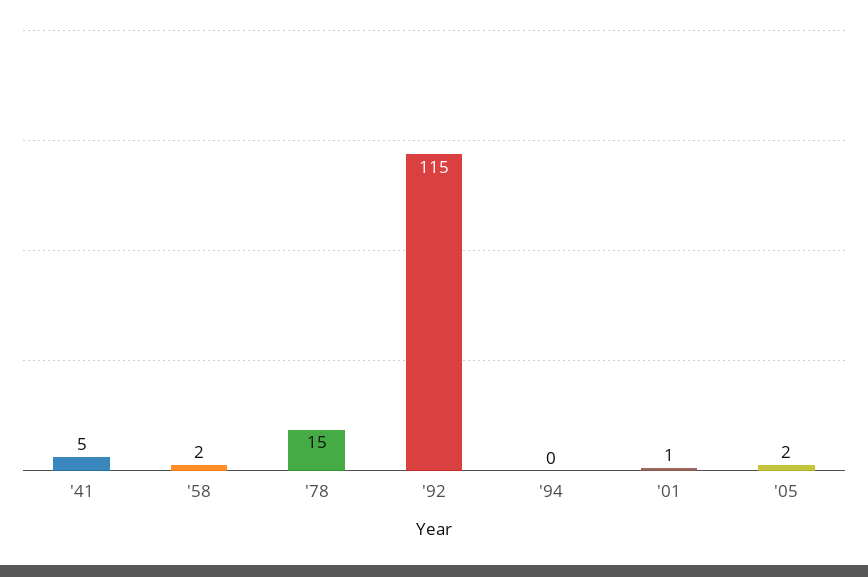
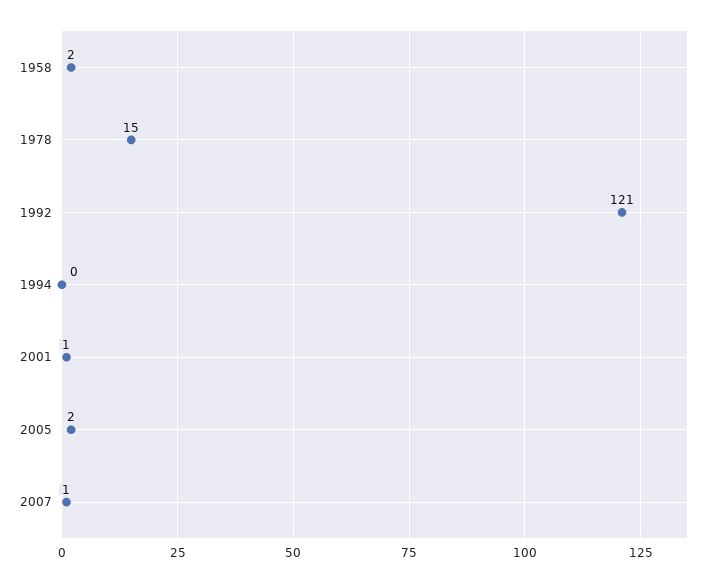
'41: 5 -> none
'92: 115 -> 121
2007: none -> 1

